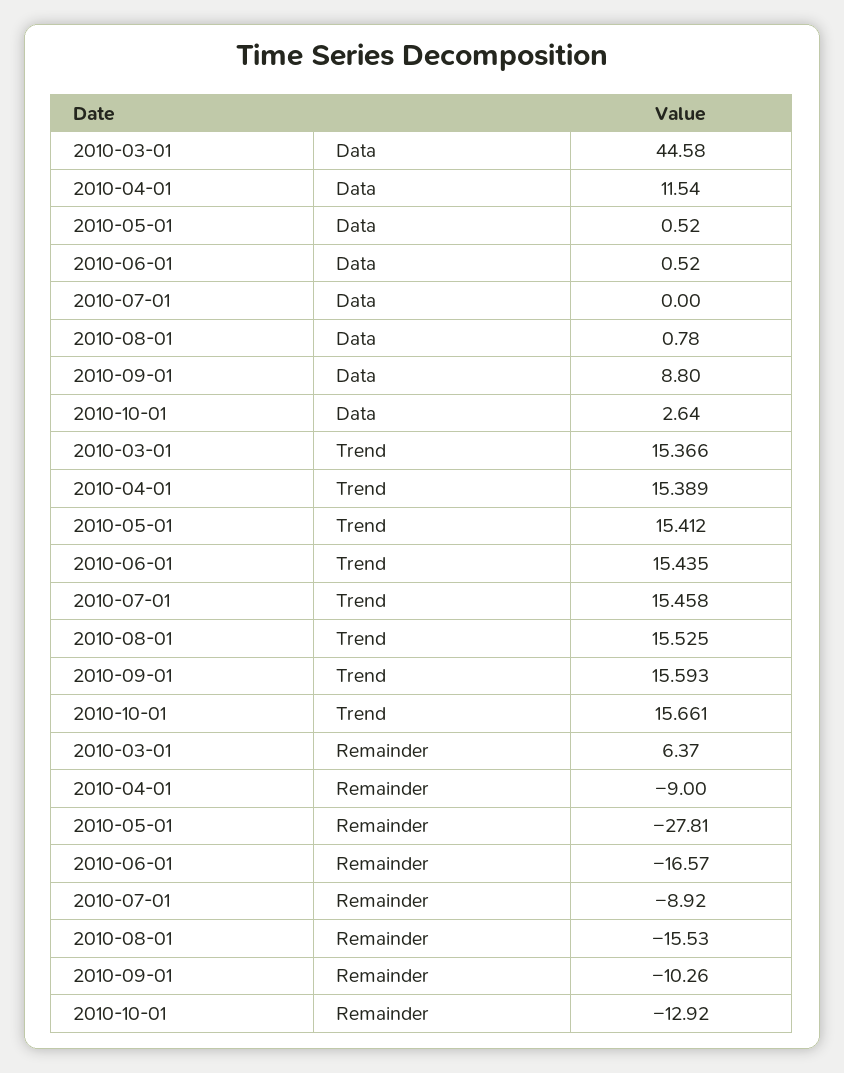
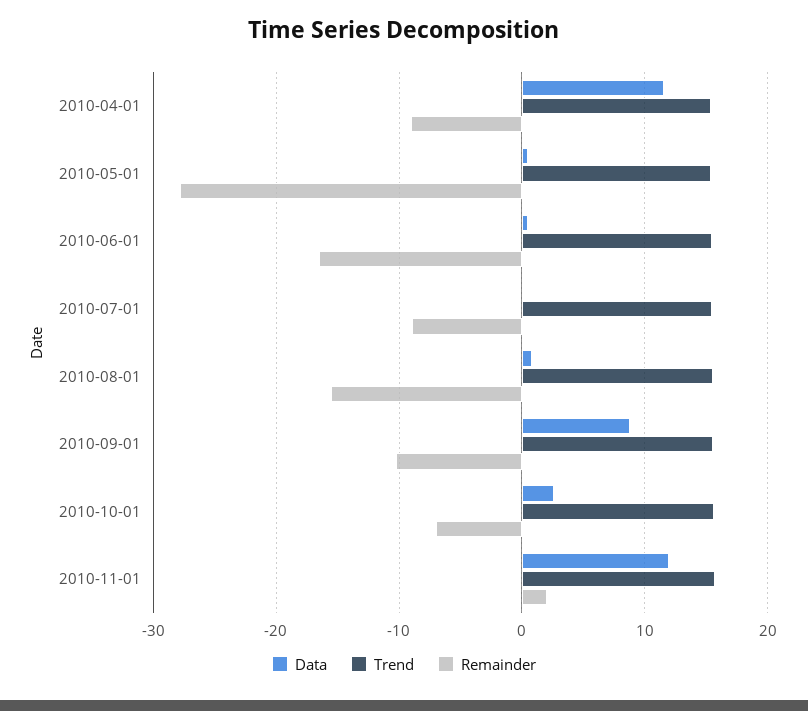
Data, 2010-03-01: 44.58 -> none
Trend, 2010-03-01: 15.366 -> none
Remainder, 2010-03-01: 6.37 -> none
Remainder, 2010-10-01: -12.92 -> -7
Data, 2010-11-01: none -> 12
Trend, 2010-11-01: none -> 16
Remainder, 2010-11-01: none -> 2

